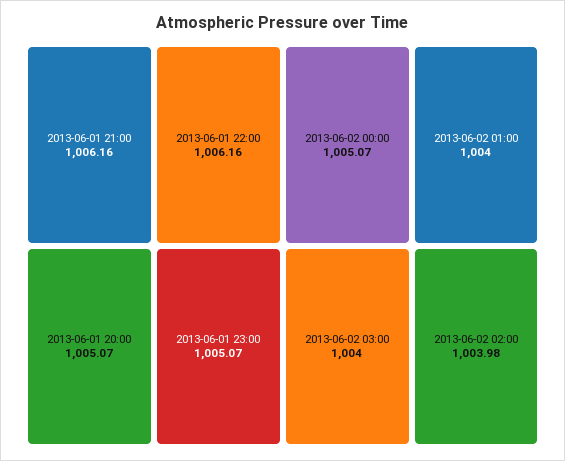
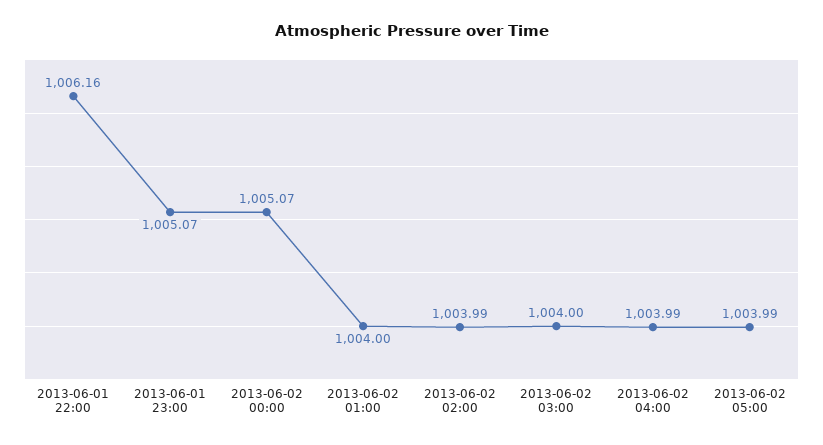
2013-06-01 21:00: 1006.16 -> none
2013-06-01 20:00: 1005.07 -> none
2013-06-02 02:00: 1003.98 -> 1003.99
2013-06-02 04:00: none -> 1003.99
2013-06-02 05:00: none -> 1003.99

